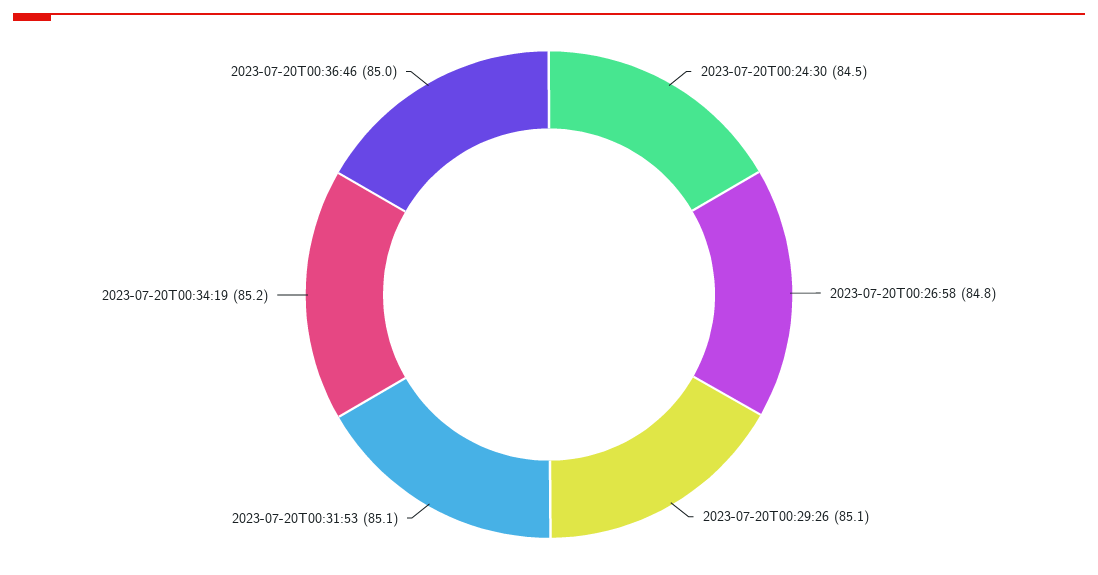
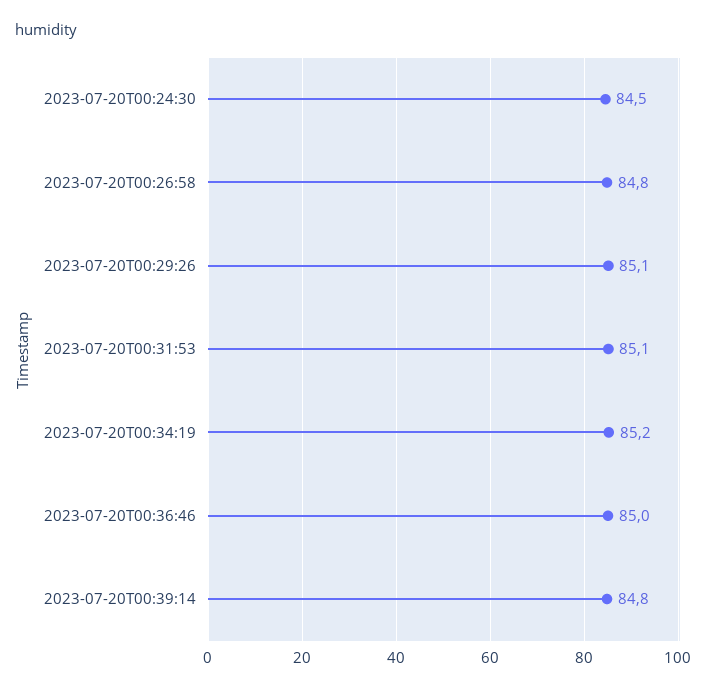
2023-07-20T00:39:14: none -> 84.8

